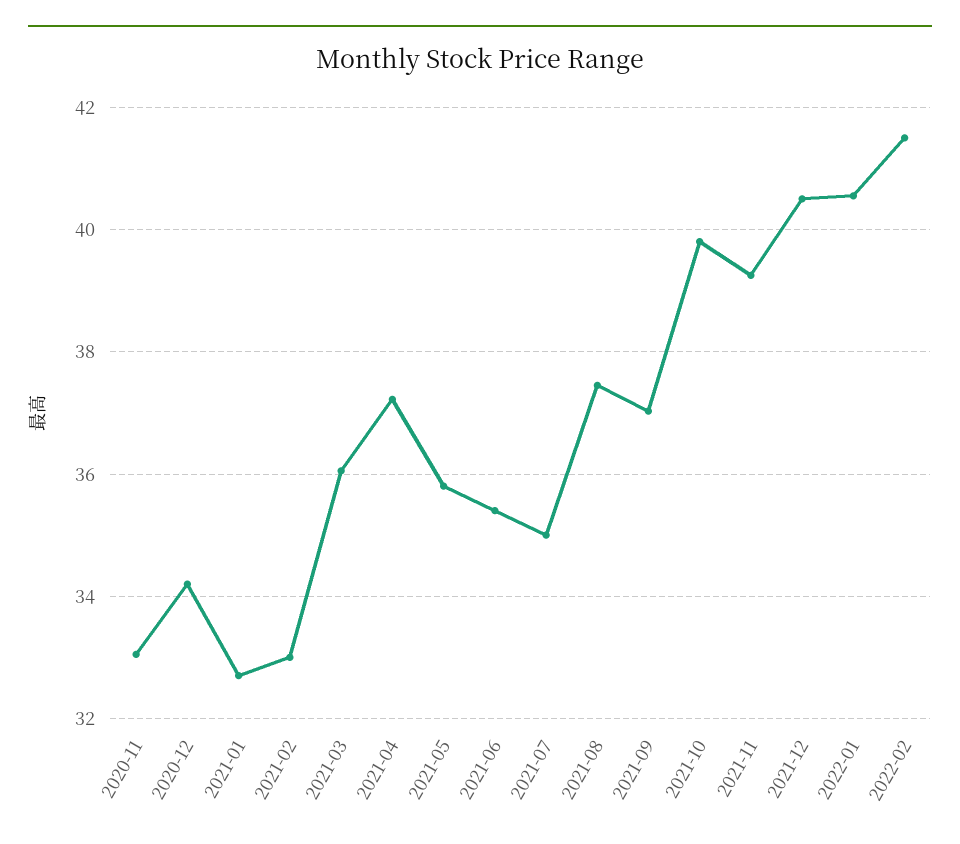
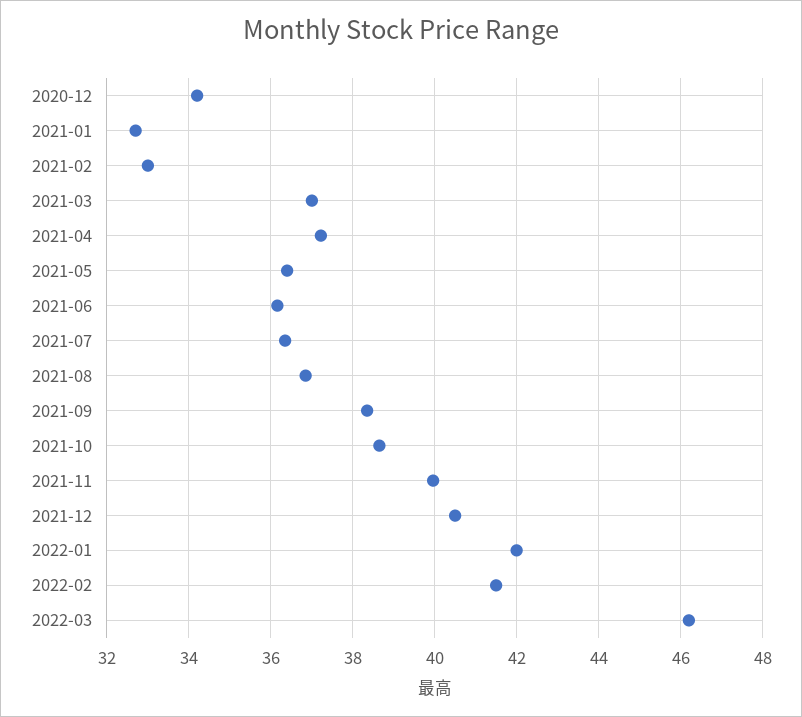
2020-11: 33 -> none
2021-03: 36 -> 37
2021-05: 35.8 -> 36.4
2021-06: 35.4 -> 36.2
2021-07: 35 -> 36.4
2021-08: 37.4 -> 36.8
2021-09: 37 -> 38.4
2021-10: 39.8 -> 38.6
2021-11: 39.2 -> 40
2022-01: 40.6 -> 42
2022-03: none -> 46.2

